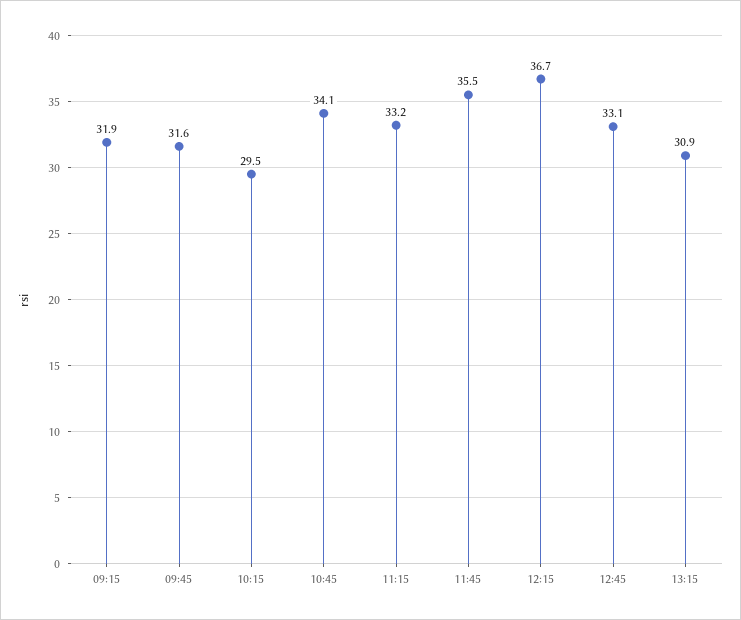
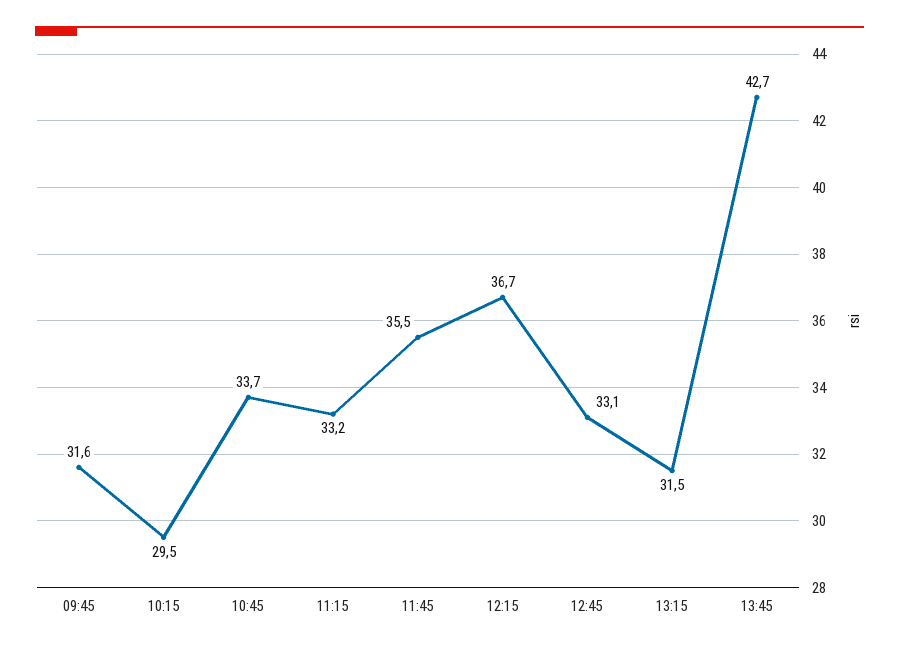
09:15: 31.9 -> none
10:45: 34.1 -> 33.7
13:15: 30.9 -> 31.5
13:45: none -> 42.7

